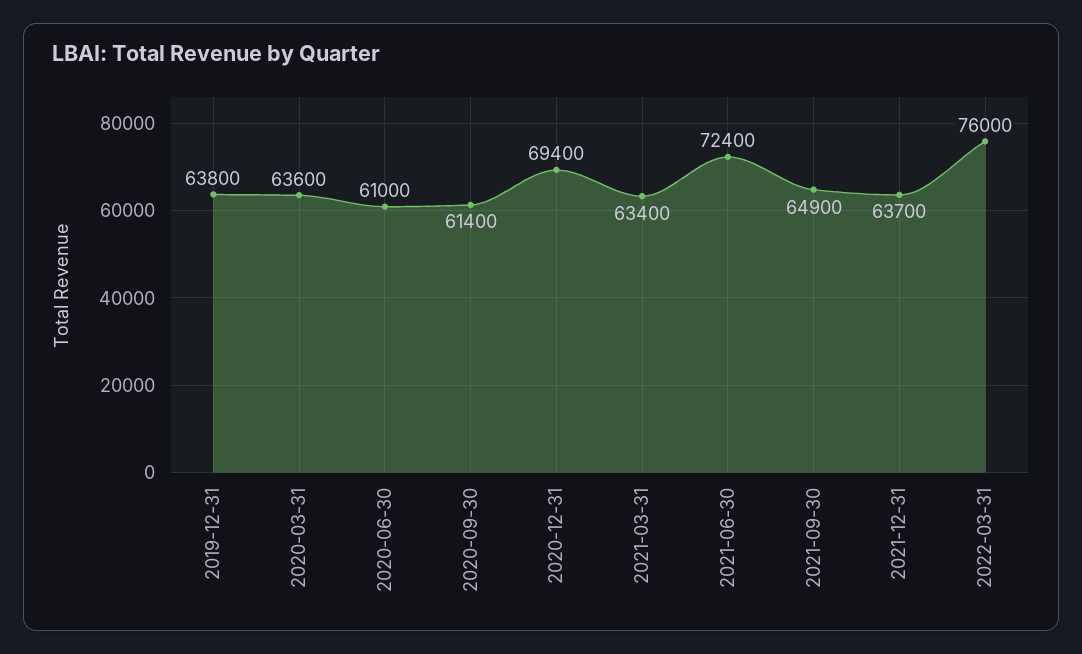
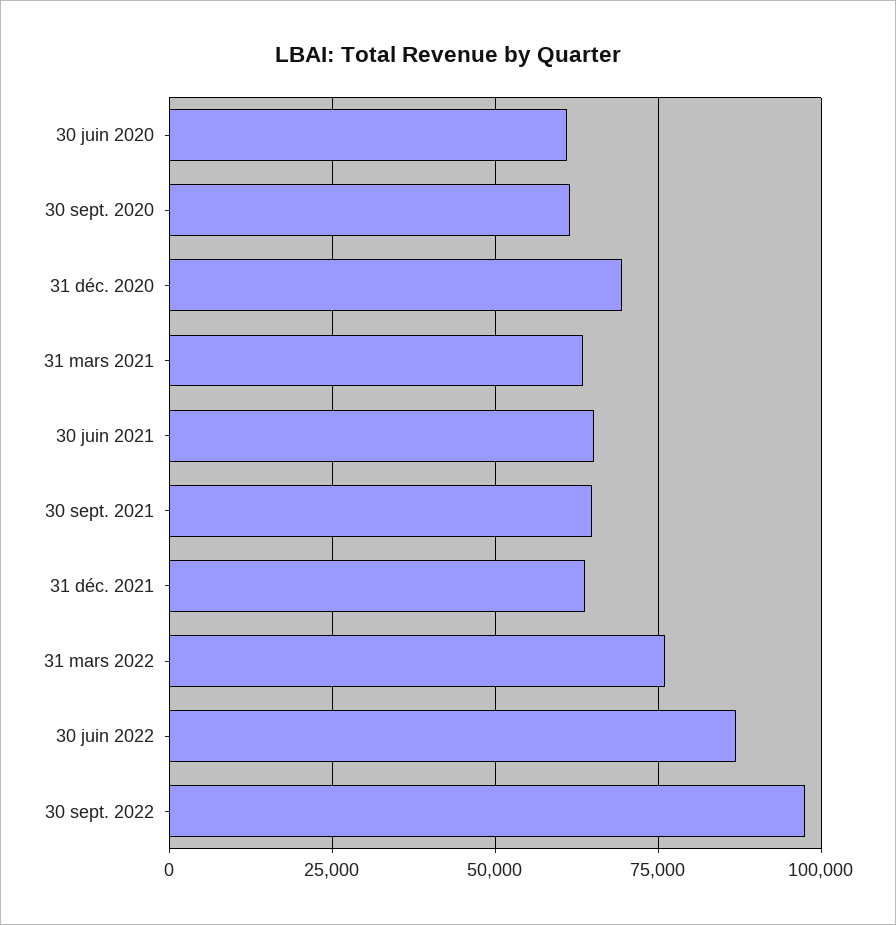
2019-12-31: 63800 -> none
2020-03-31: 63600 -> none
2021-06-30: 72400 -> 65000
30 juin 2022: none -> 87500
30 sept. 2022: none -> 97500

